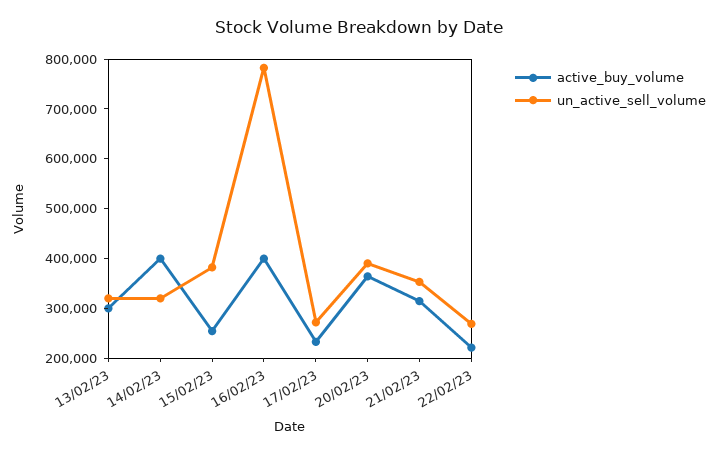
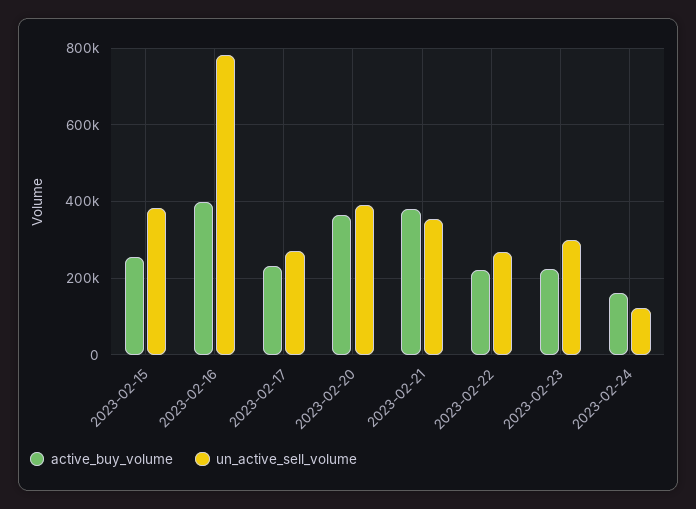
active_buy_volume, 13/02/23: 300000 -> none
un_active_sell_volume, 13/02/23: 320000 -> none
active_buy_volume, 14/02/23: 400000 -> none
un_active_sell_volume, 14/02/23: 320000 -> none
active_buy_volume, 21/02/23: 320000 -> 380000
active_buy_volume, 2023-02-23: none -> 220000
un_active_sell_volume, 2023-02-23: none -> 300000
active_buy_volume, 2023-02-24: none -> 160000
un_active_sell_volume, 2023-02-24: none -> 120000

